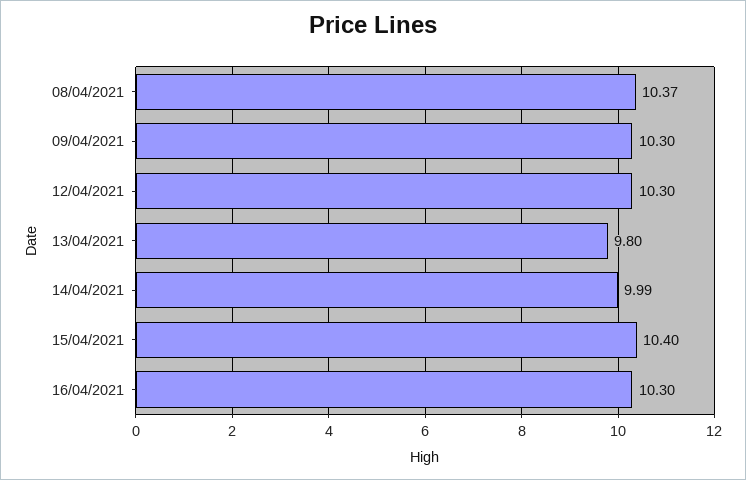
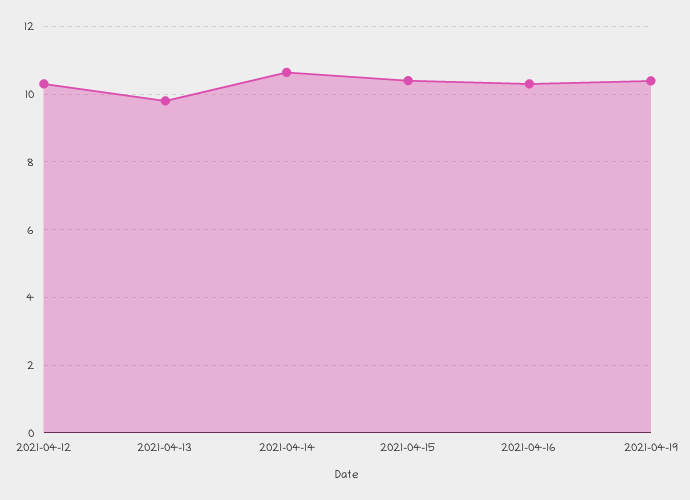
08/04/2021: 10.37 -> none
09/04/2021: 10.3 -> none
14/04/2021: 9.99 -> 10.6
2021-04-19: none -> 10.4

